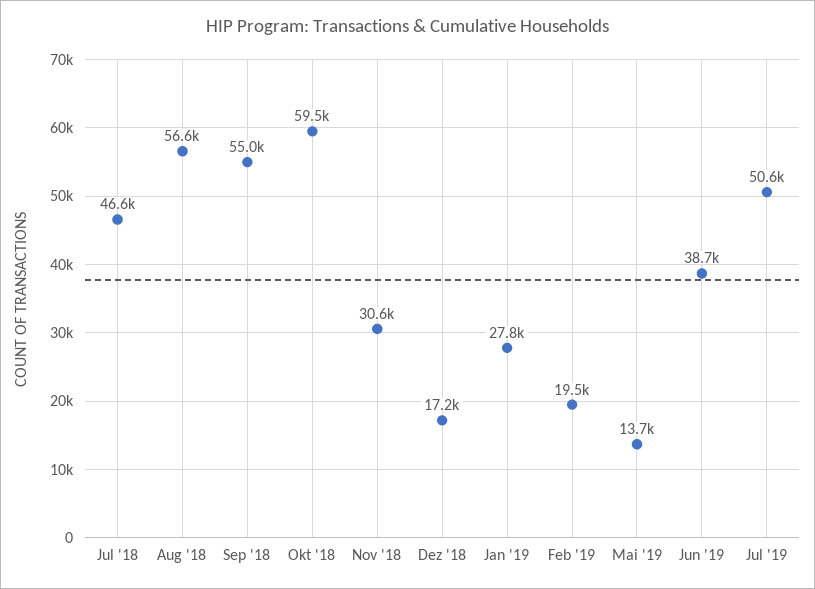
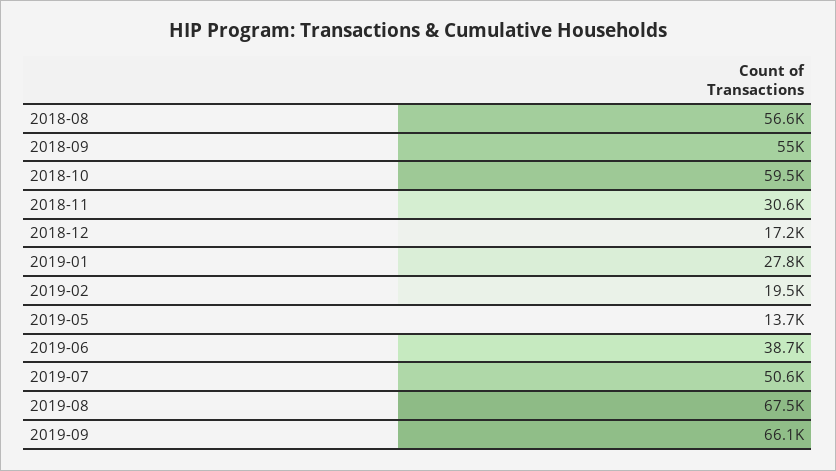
Jul '18: 46600 -> none
2019-08: none -> 67500
2019-09: none -> 66100

